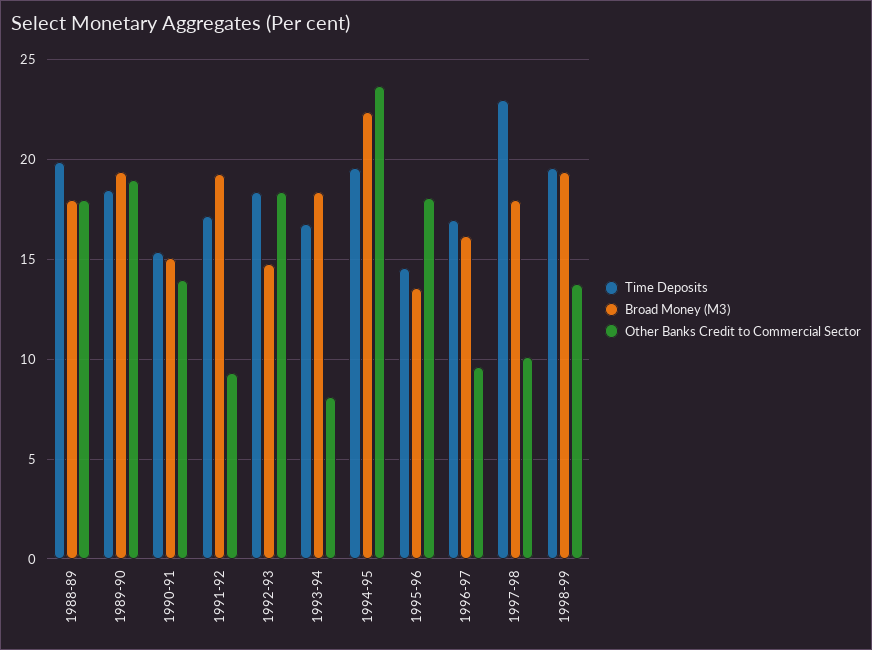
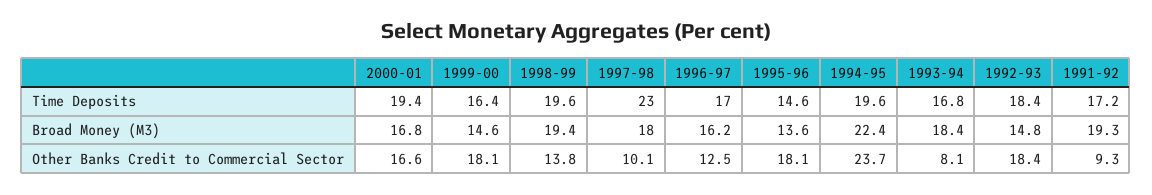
Time Deposits, 1988-89: 20 -> none
Broad Money (M3), 1988-89: 18 -> none
Other Banks Credit to Commercial Sector, 1988-89: 18 -> none
Time Deposits, 1989-90: 18.5 -> none
Broad Money (M3), 1989-90: 19.5 -> none
Other Banks Credit to Commercial Sector, 1989-90: 19 -> none
Time Deposits, 1990-91: 15.5 -> none
Broad Money (M3), 1990-91: 15 -> none
Other Banks Credit to Commercial Sector, 1990-91: 14 -> none
Other Banks Credit to Commercial Sector, 1996-97: 9.5 -> 12.5
Time Deposits, 2000-01: none -> 19.4
Time Deposits, 1999-00: none -> 16.4
Broad Money (M3), 2000-01: none -> 16.8
Broad Money (M3), 1999-00: none -> 14.6
Other Banks Credit to Commercial Sector, 2000-01: none -> 16.6
Other Banks Credit to Commercial Sector, 1999-00: none -> 18.1

